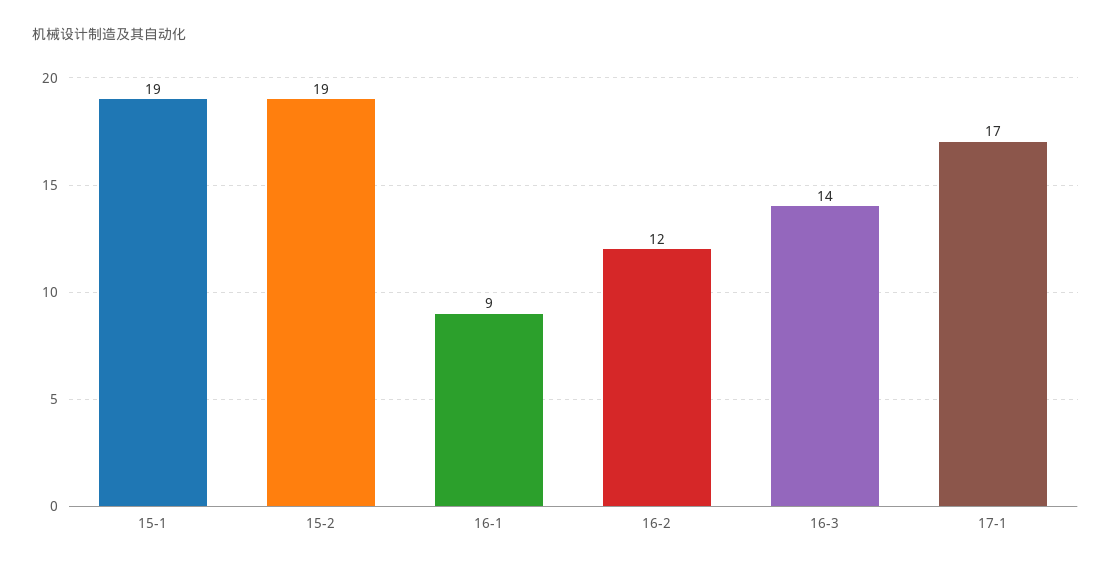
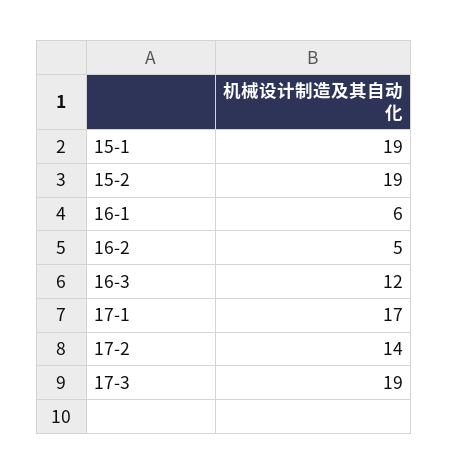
16-1: 9 -> 6
16-2: 12 -> 5
16-3: 14 -> 12
17-2: none -> 14
17-3: none -> 19

